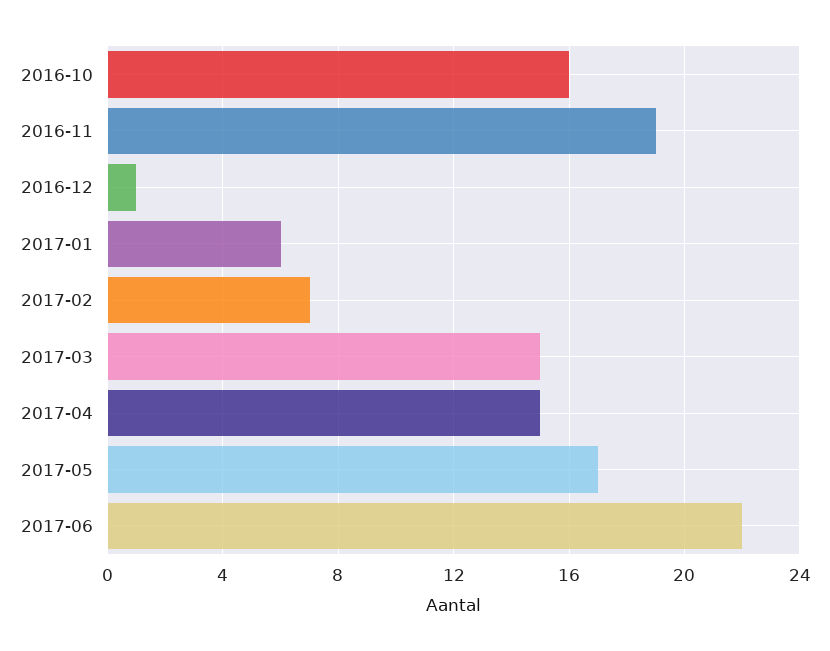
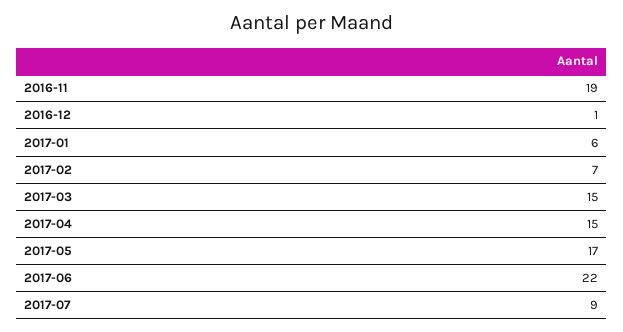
2016-10: 16 -> none
2017-07: none -> 9

